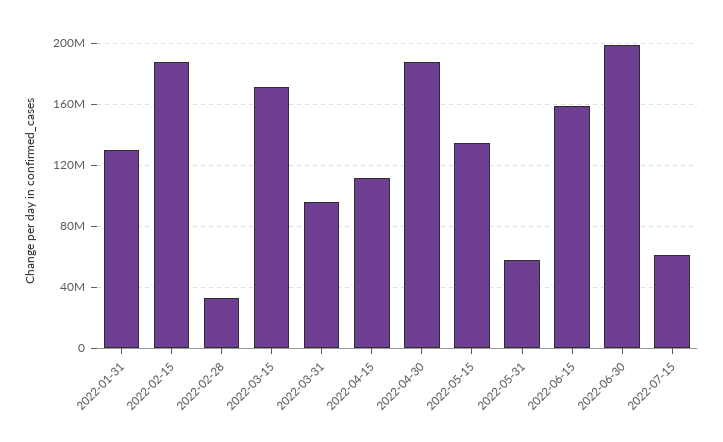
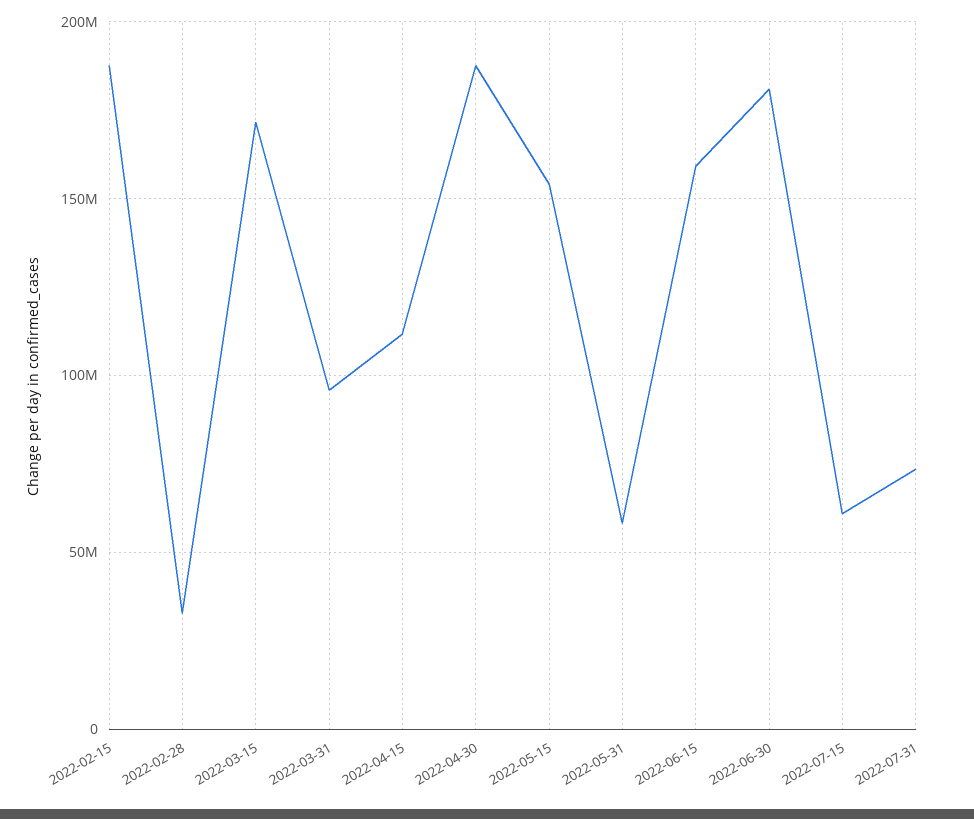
2022-01-31: 130000000 -> none
2022-05-15: 135000000 -> 155000000
2022-06-30: 200000000 -> 180000000
2022-07-31: none -> 75000000

